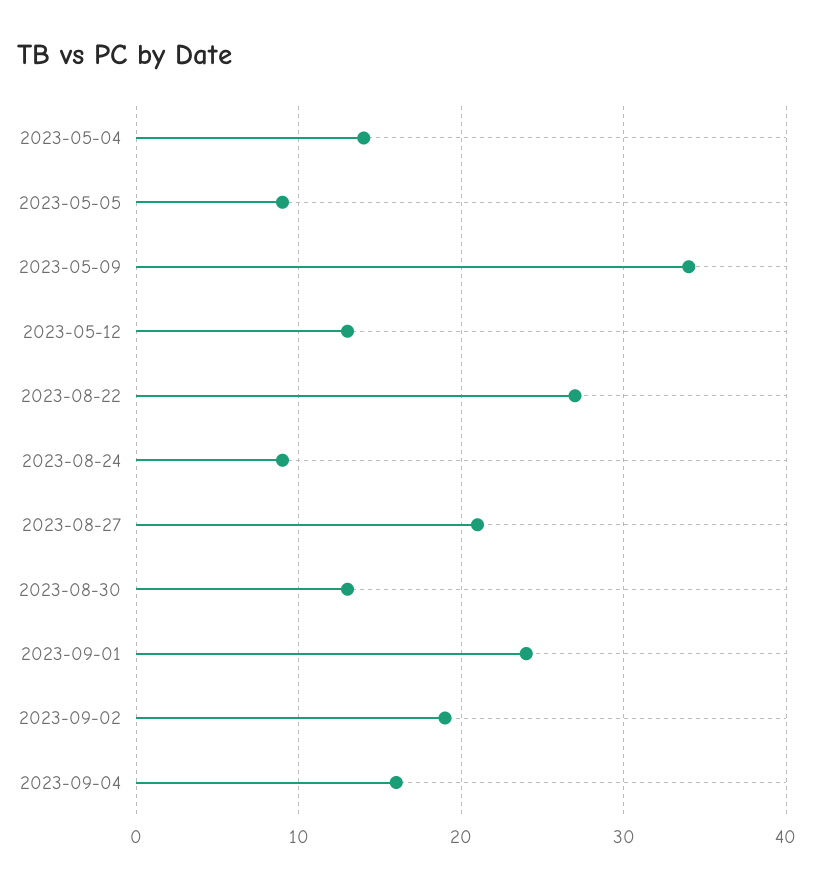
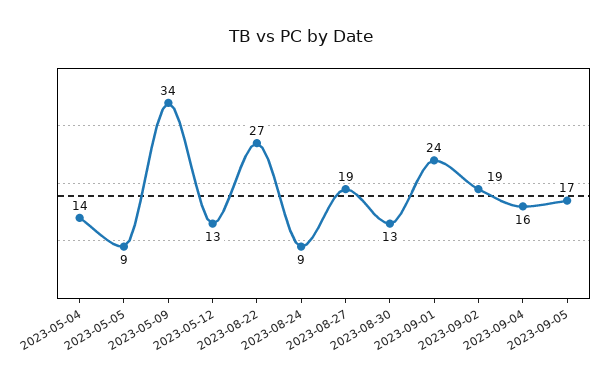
2023-08-27: 21 -> 19
2023-09-05: none -> 17

